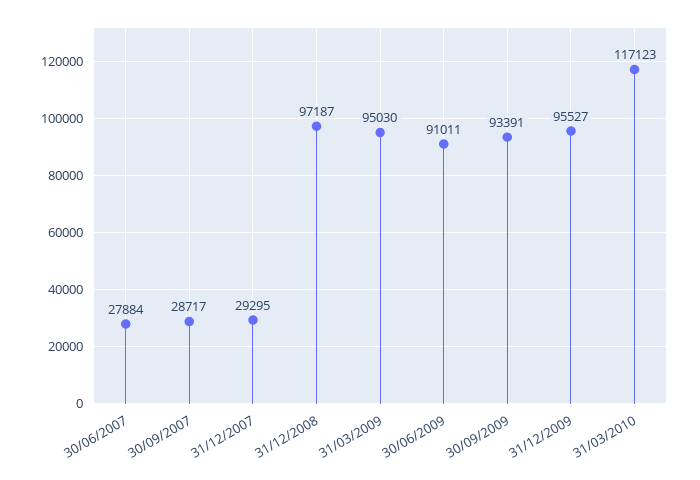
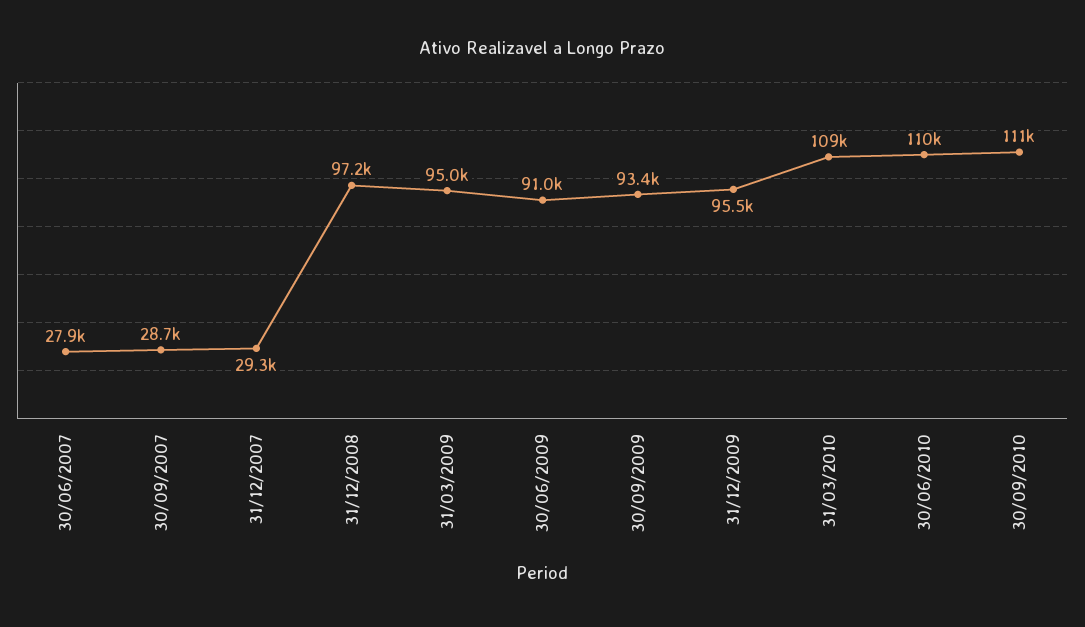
31/03/2010: 117123 -> 109000
30/06/2010: none -> 110000
30/09/2010: none -> 111000

